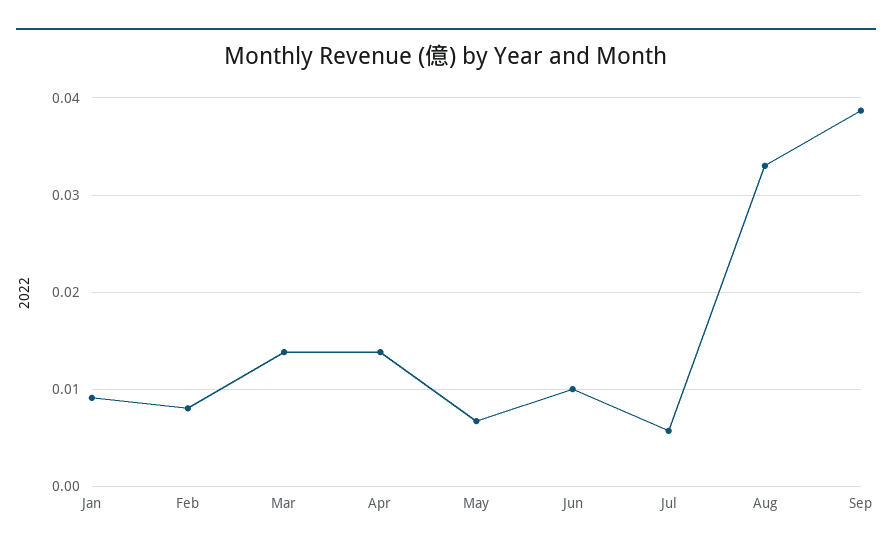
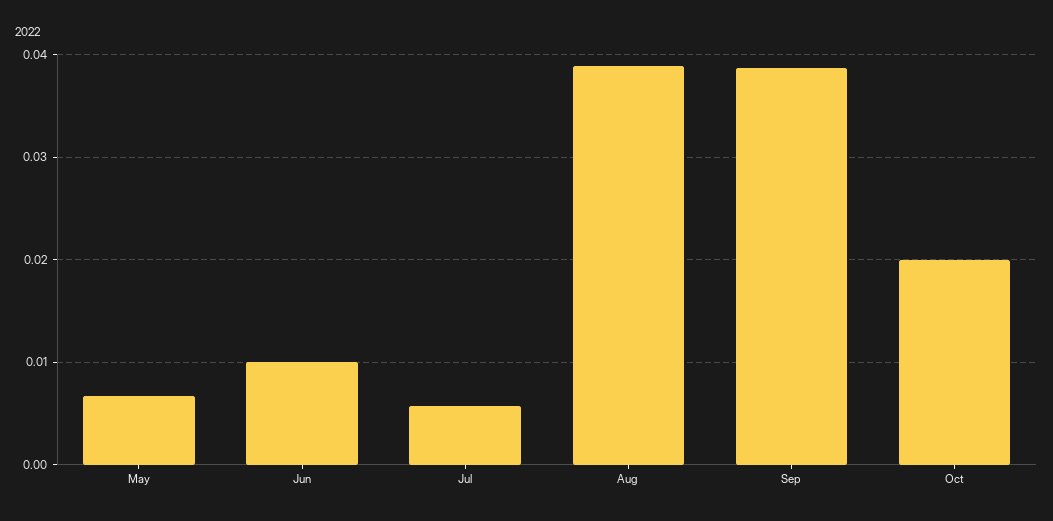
Jan: 0.009 -> none
Feb: 0.008 -> none
Mar: 0.014 -> none
Apr: 0.014 -> none
Aug: 0.033 -> 0.039
Oct: none -> 0.02

